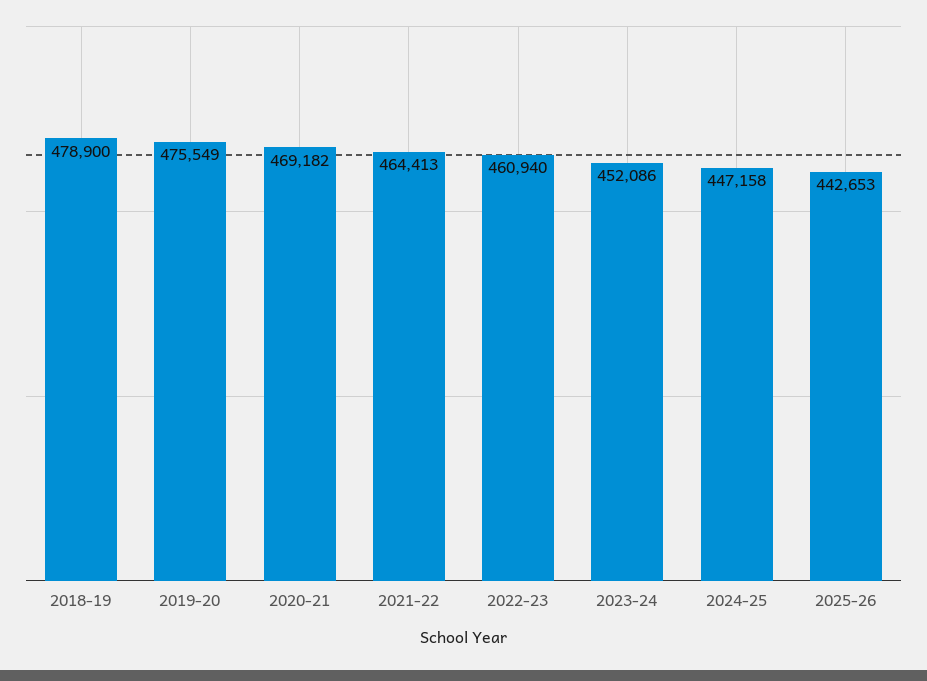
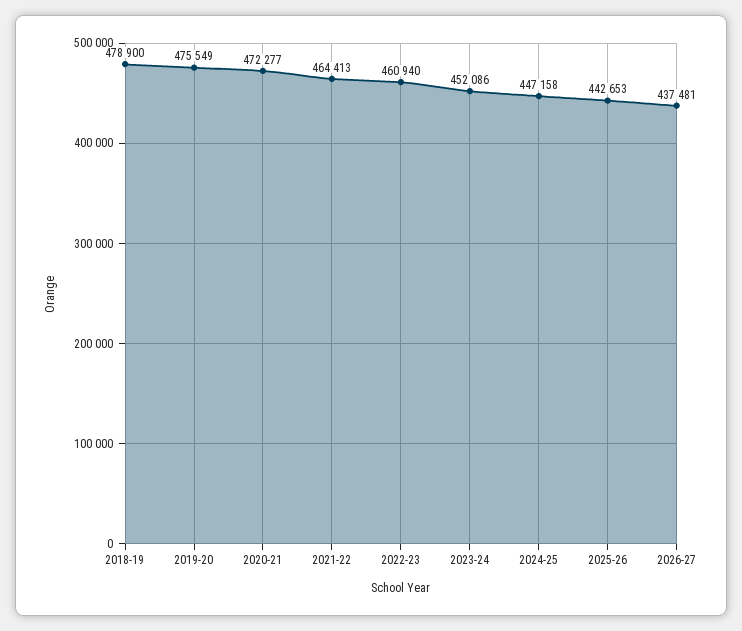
2020-21: 469182 -> 472277
2026-27: none -> 437481

